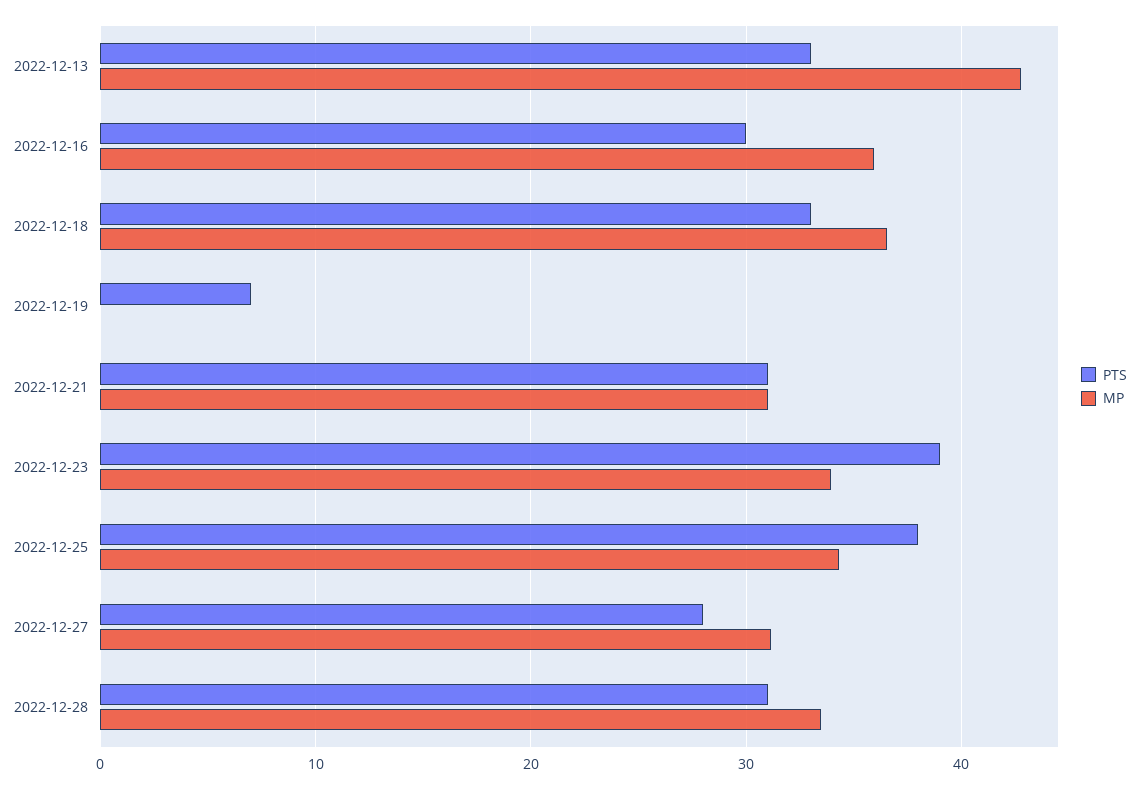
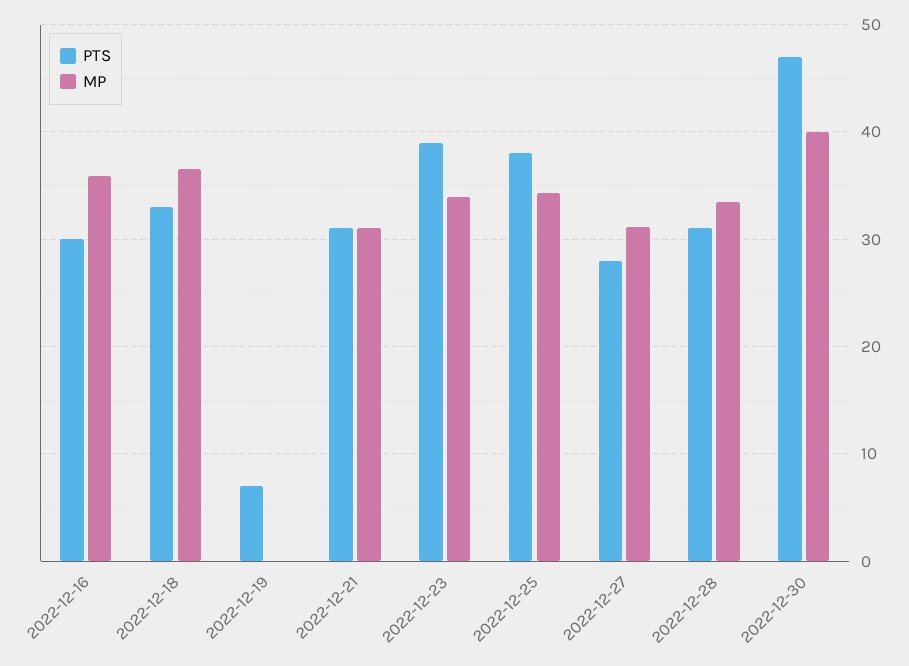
PTS, 2022-12-13: 33 -> none
MP, 2022-12-13: 43 -> none
PTS, 2022-12-30: none -> 47
MP, 2022-12-30: none -> 40

